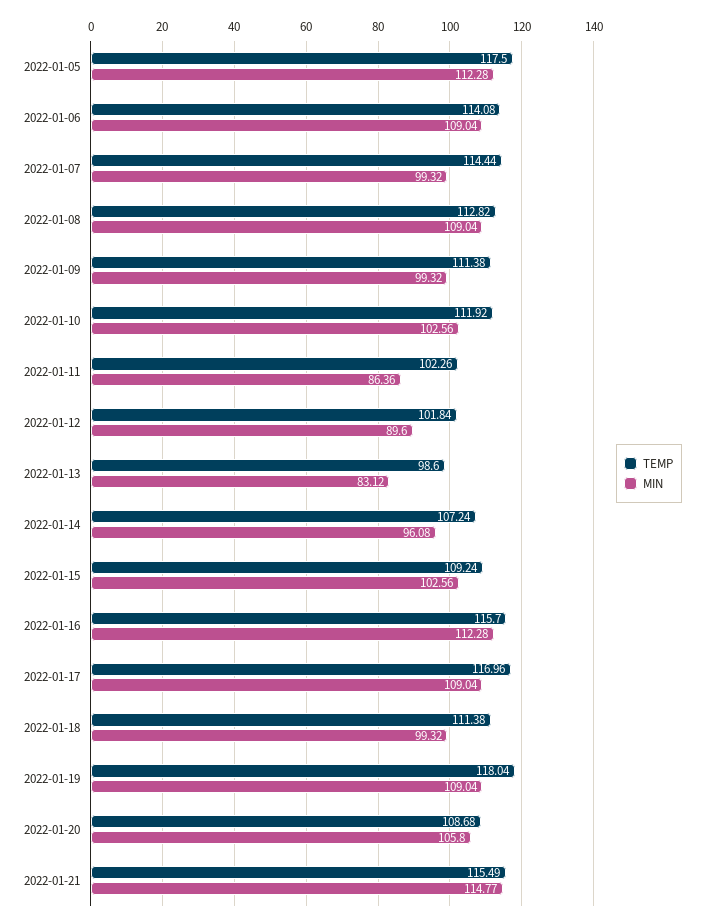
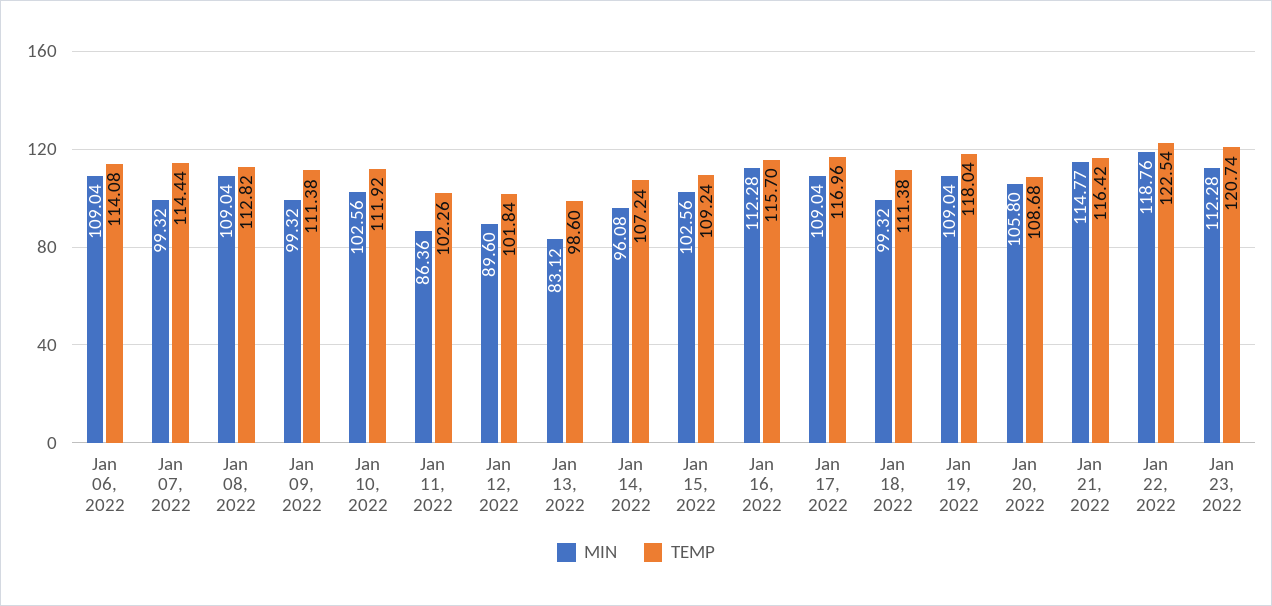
TEMP, 2022-01-05: 117.5 -> none
MIN, 2022-01-05: 112.28 -> none
TEMP, 2022-01-21: 115.49 -> 116.42
MIN, Jan 22, 2022: none -> 118.76
TEMP, Jan 22, 2022: none -> 122.54
MIN, Jan 23, 2022: none -> 112.28
TEMP, Jan 23, 2022: none -> 120.74

